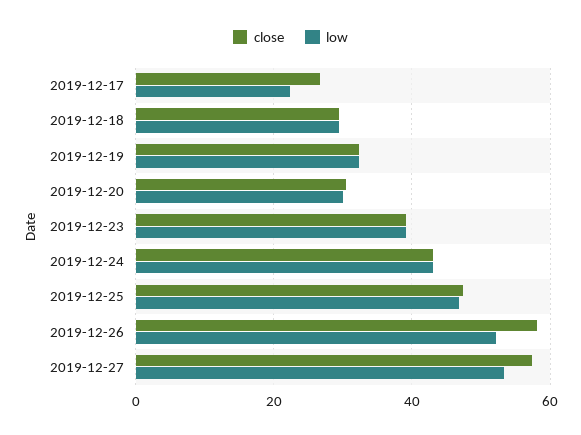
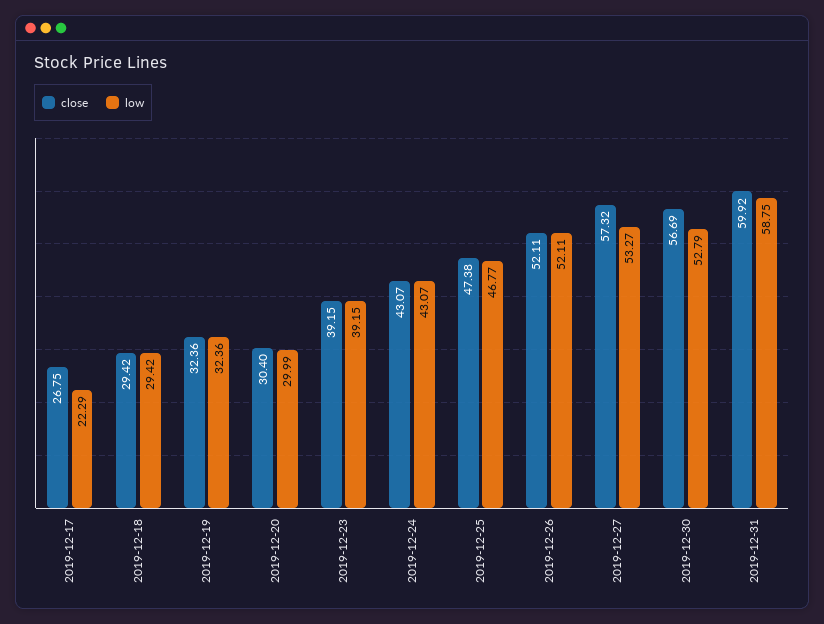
close, 2019-12-26: 58 -> 52.11
close, 2019-12-30: none -> 56.69
low, 2019-12-30: none -> 52.79
close, 2019-12-31: none -> 59.92
low, 2019-12-31: none -> 58.75

